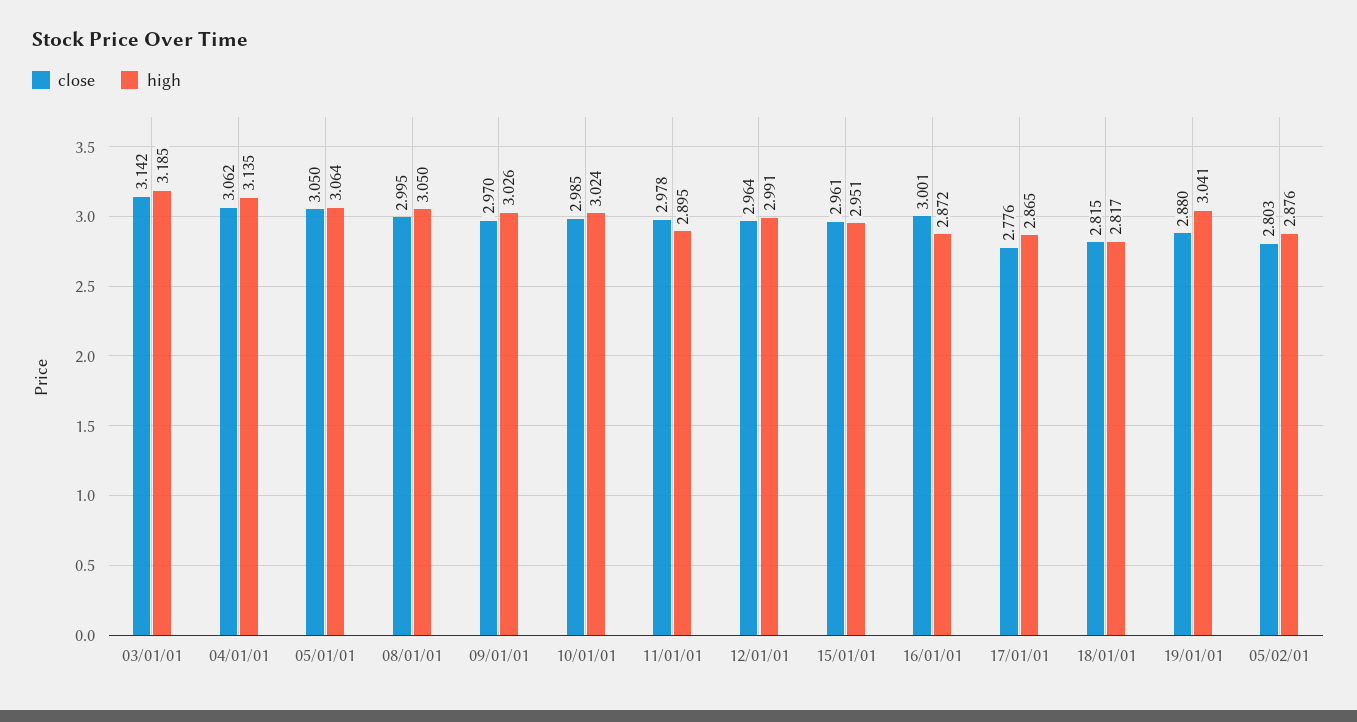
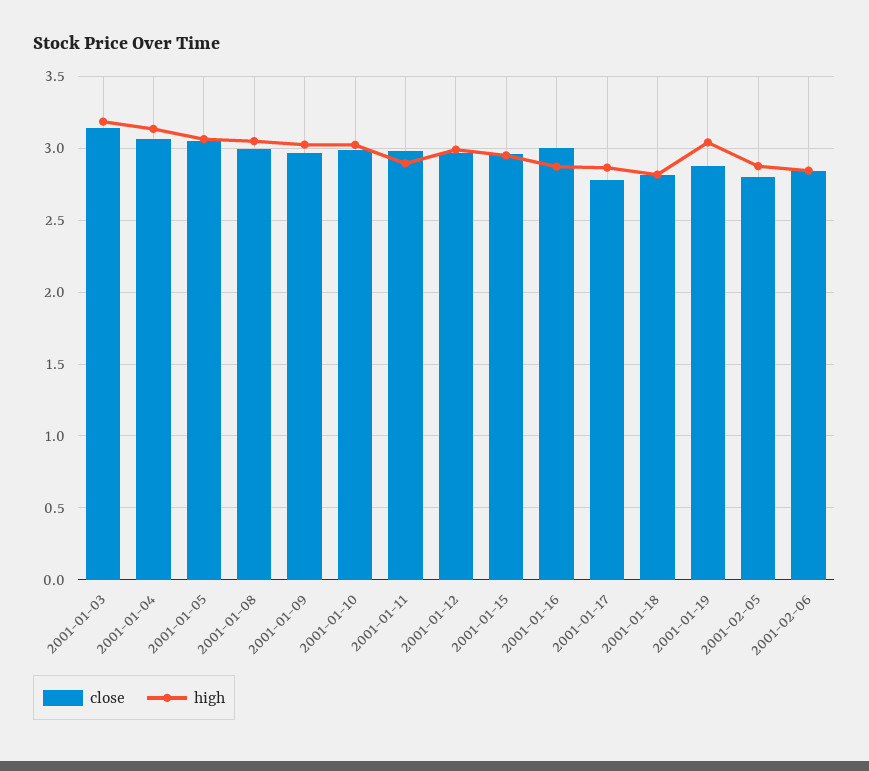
close, 2001-02-06: none -> 2.85
high, 2001-02-06: none -> 2.85

